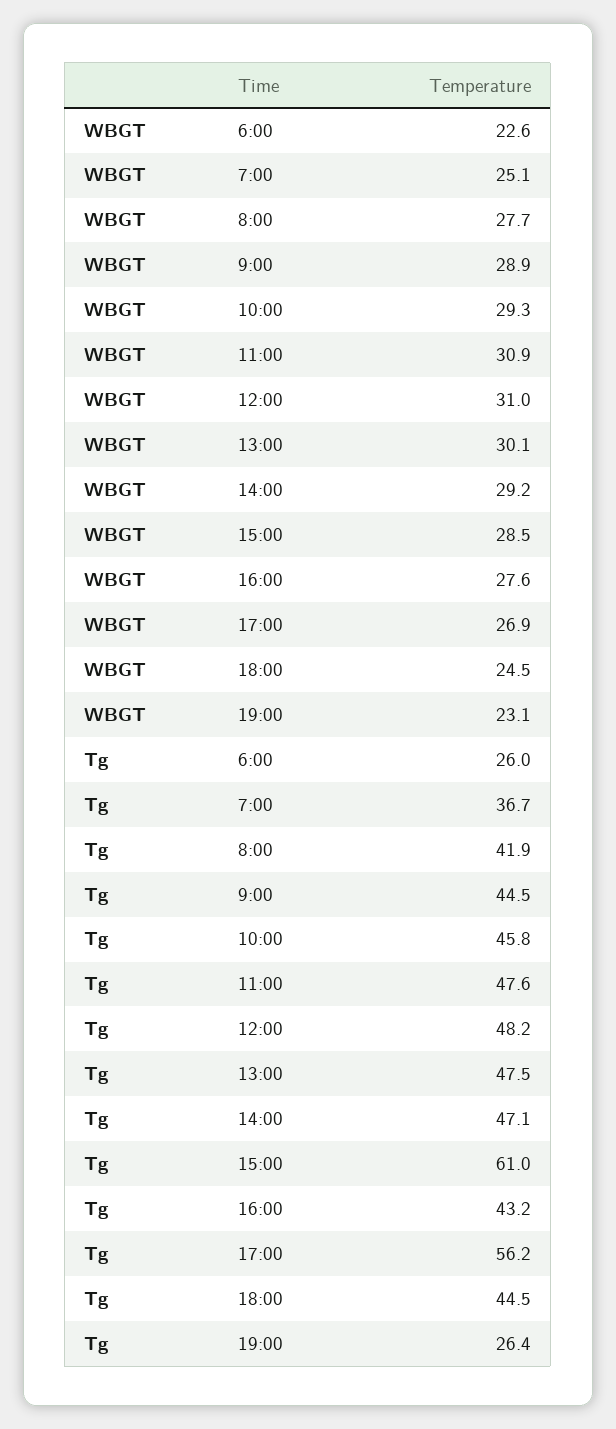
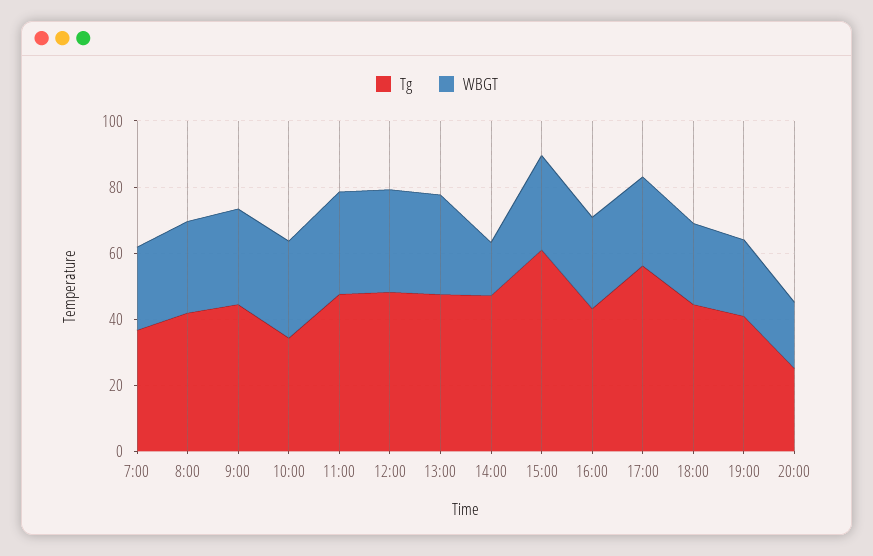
WBGT, 6:00: 22.6 -> none
WBGT, 14:00: 29.2 -> 15
Tg, 6:00: 26 -> none
Tg, 10:00: 45.8 -> 35
Tg, 19:00: 26.4 -> 40
Tg, 20:00: none -> 25
WBGT, 20:00: none -> 20

